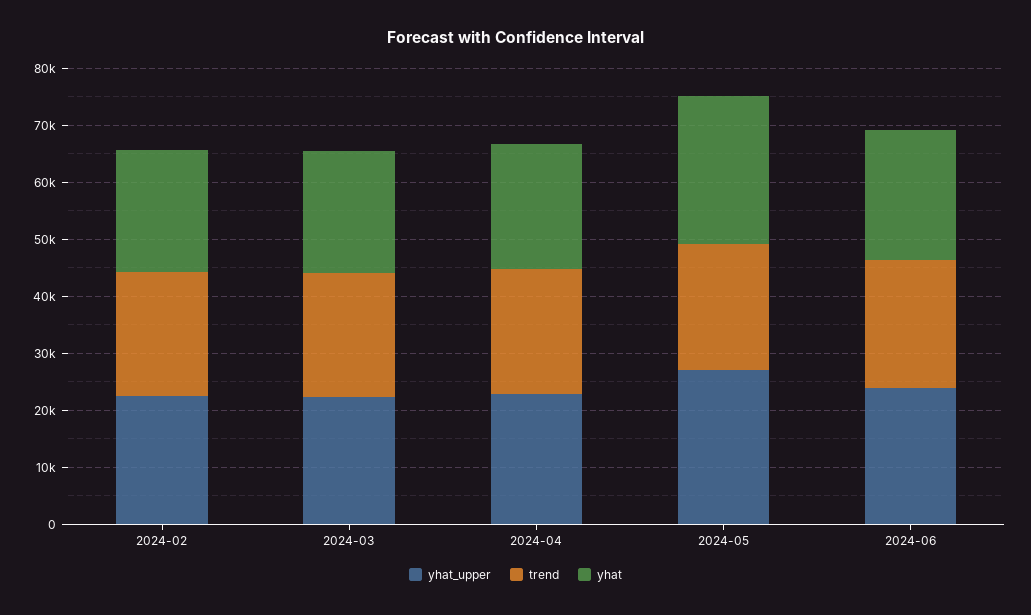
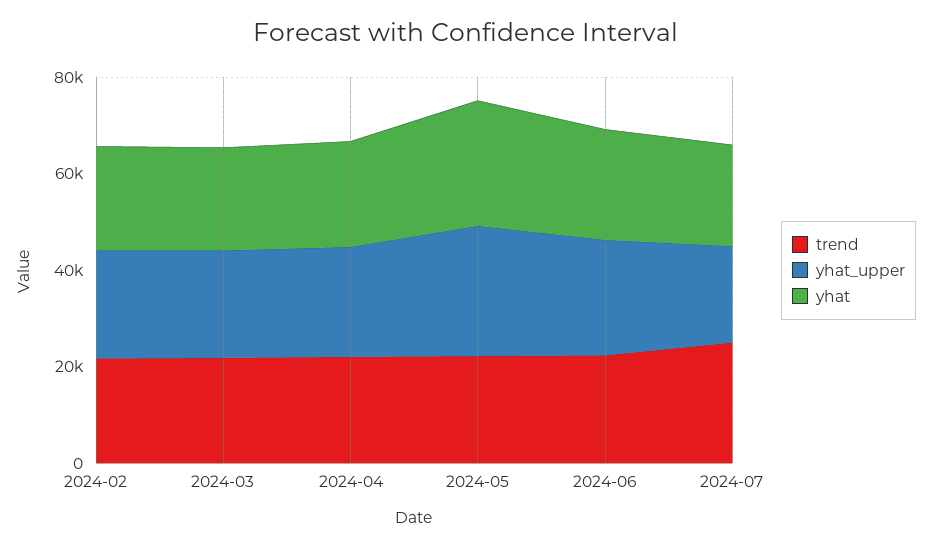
trend, 2024-07: none -> 25000
yhat_upper, 2024-07: none -> 20000
yhat, 2024-07: none -> 20000

